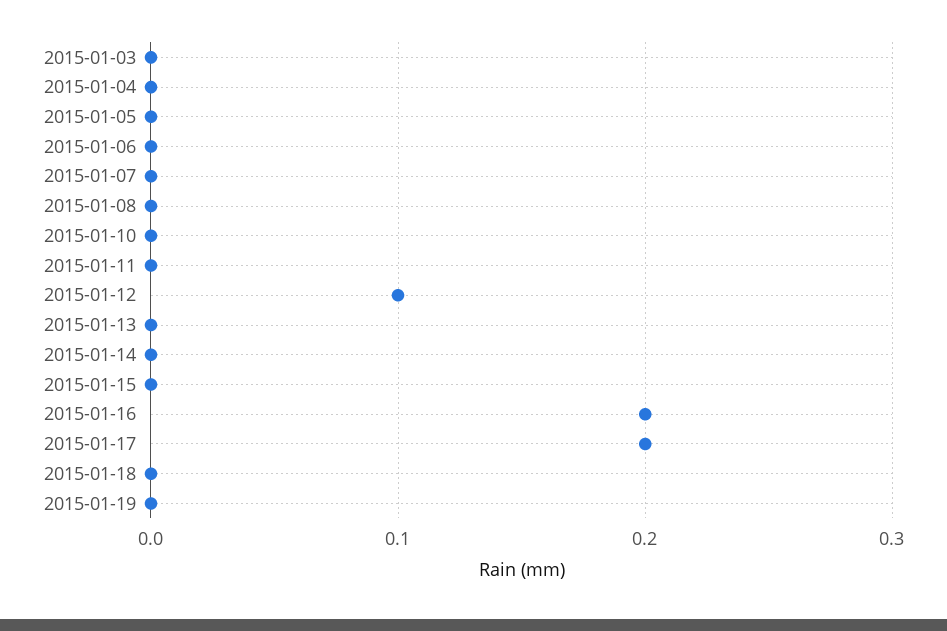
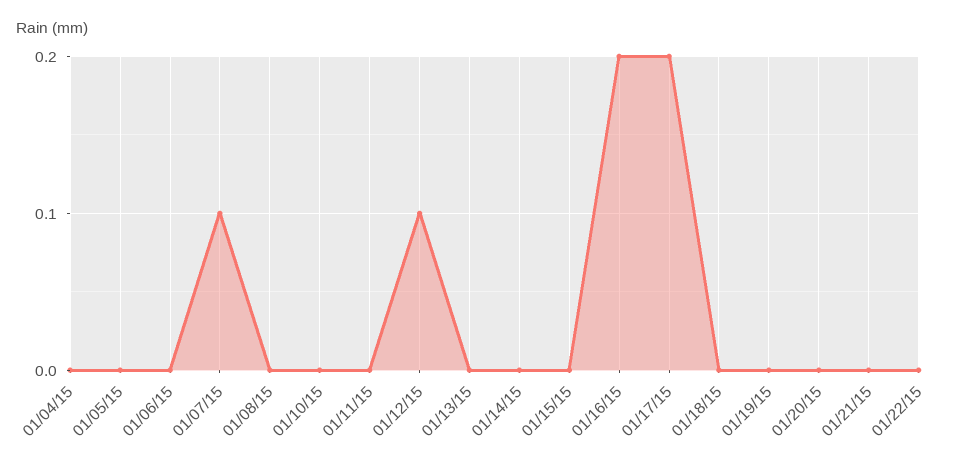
2015-01-03: 0 -> none
2015-01-07: 0 -> 0.1
01/20/15: none -> 0
01/21/15: none -> 0
01/22/15: none -> 0

